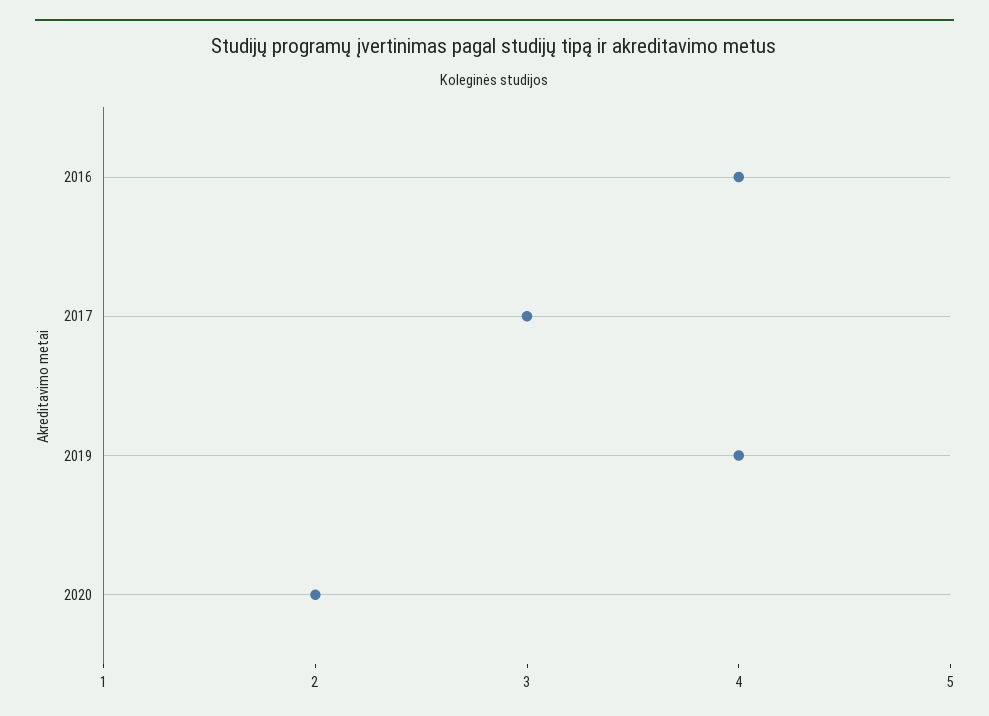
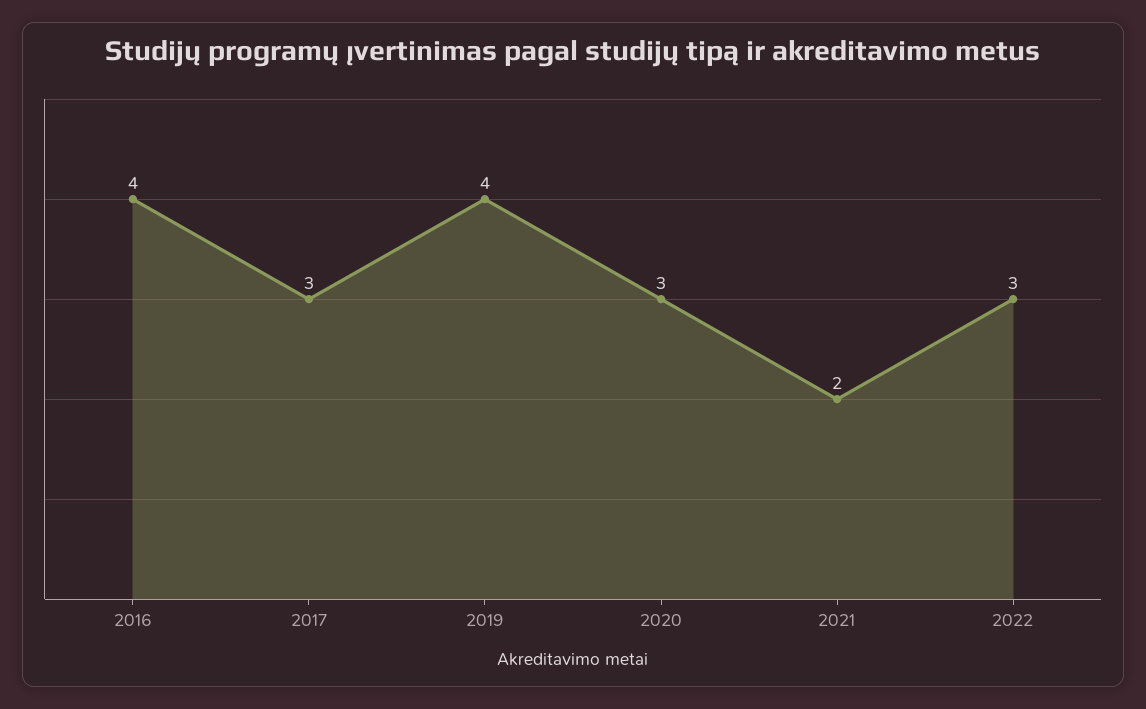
2020: 2 -> 3
2021: none -> 2
2022: none -> 3

